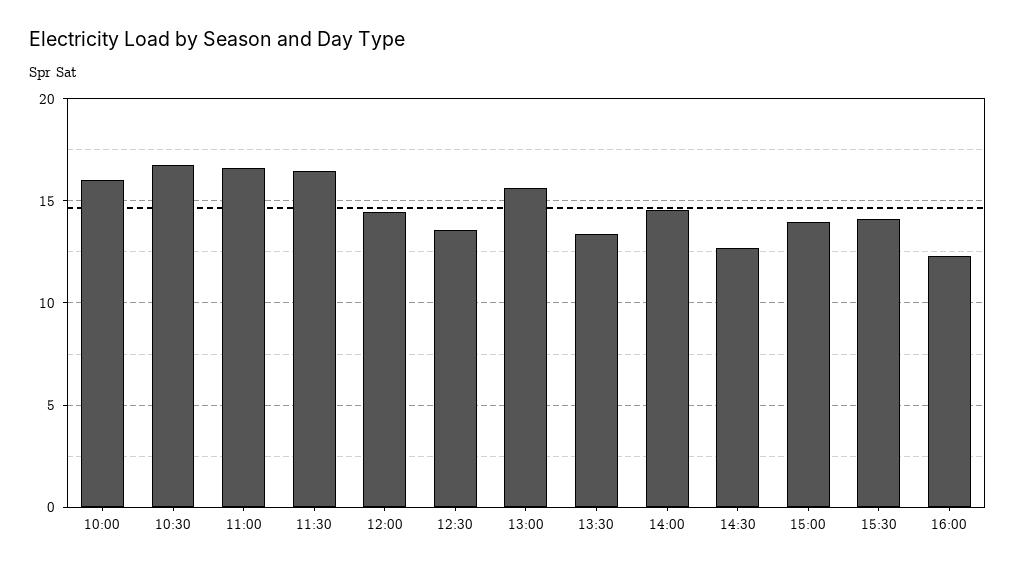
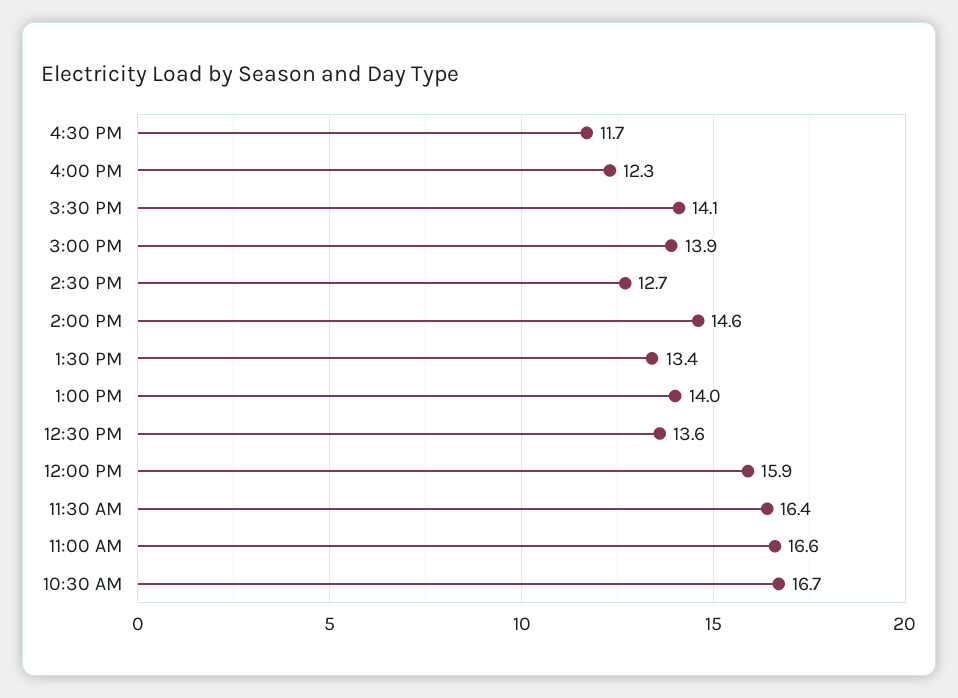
10:00: 16 -> none
12:00: 14.5 -> 15.9
13:00: 15.5 -> 14
4:30 PM: none -> 11.7

